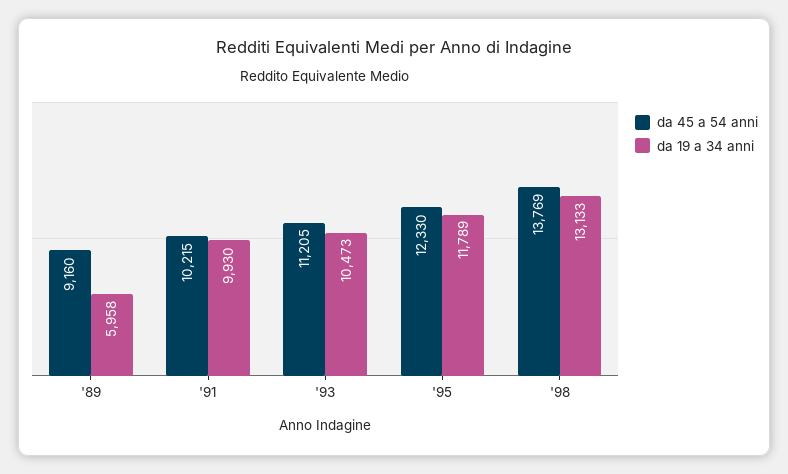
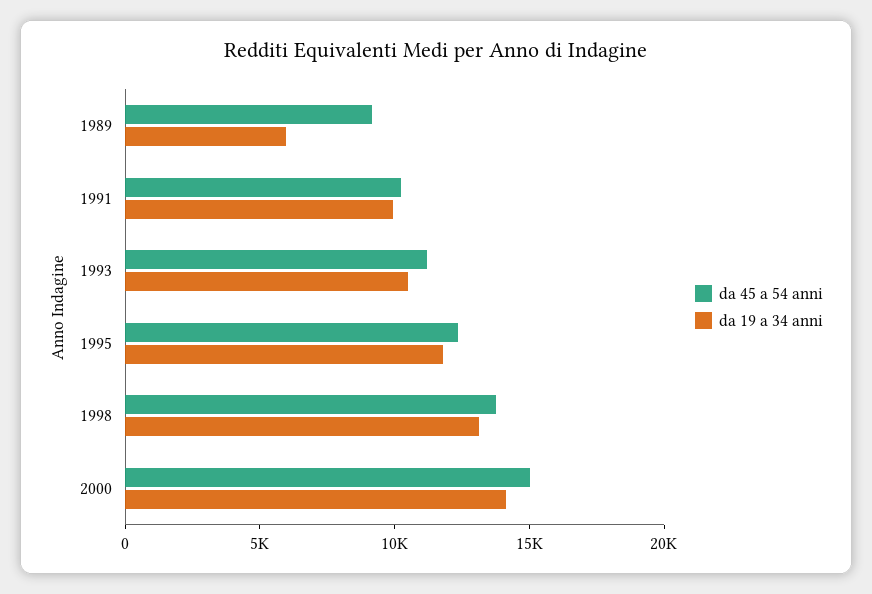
da 45 a 54 anni, 2000: none -> 15000
da 19 a 34 anni, 2000: none -> 14000

